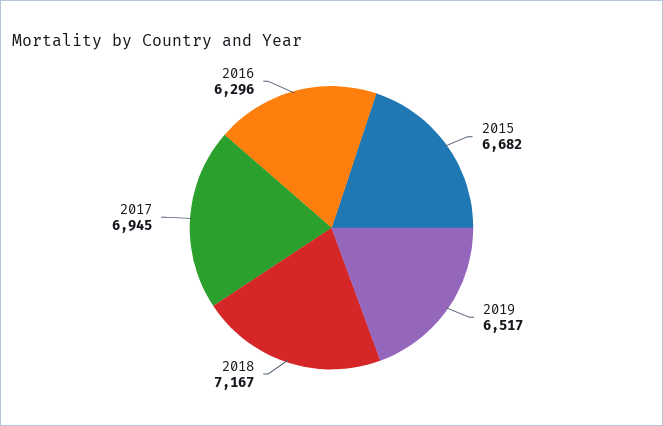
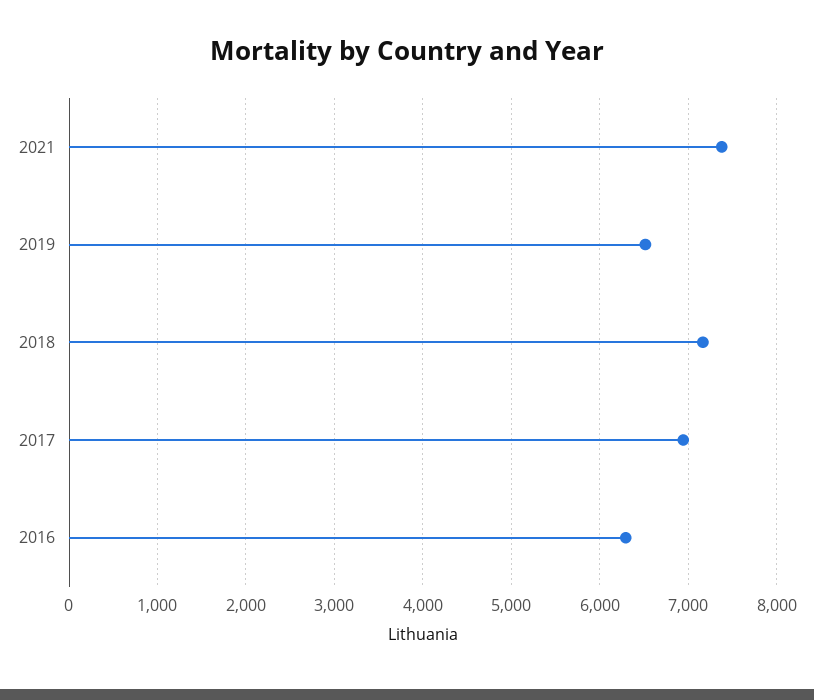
2015: 6682 -> none
2021: none -> 7400

